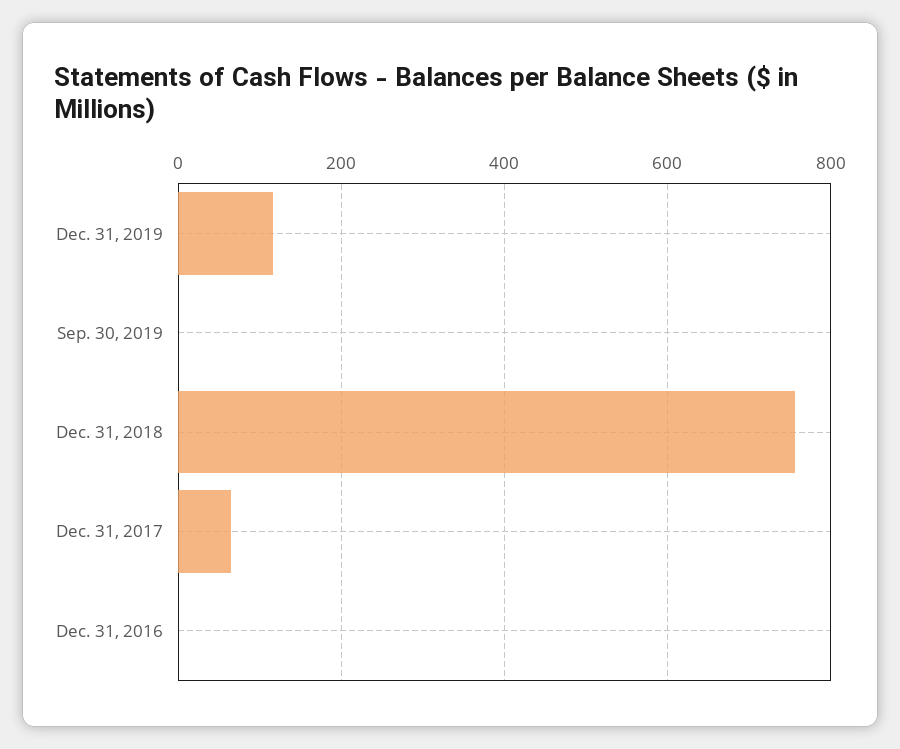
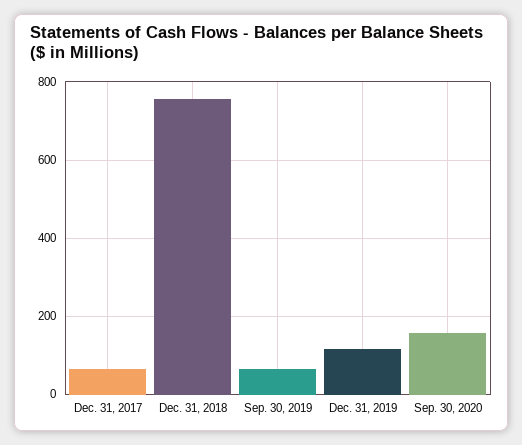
Sep. 30, 2019: 0 -> 60
Dec. 31, 2016: 0 -> none
Sep. 30, 2020: none -> 160

